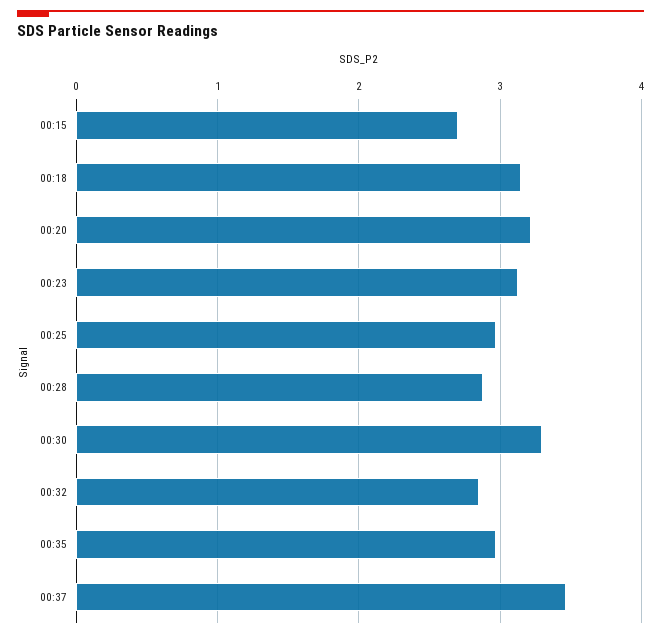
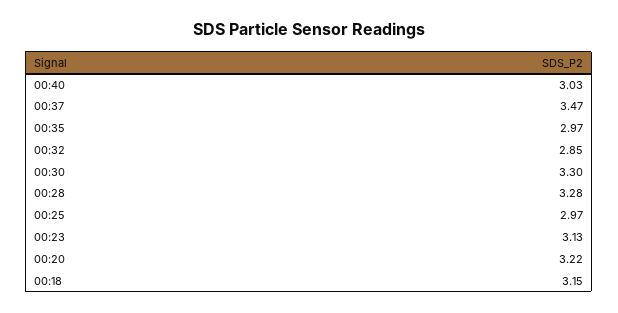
00:15: 2.7 -> none
00:28: 2.9 -> 3.28
00:40: none -> 3.03

